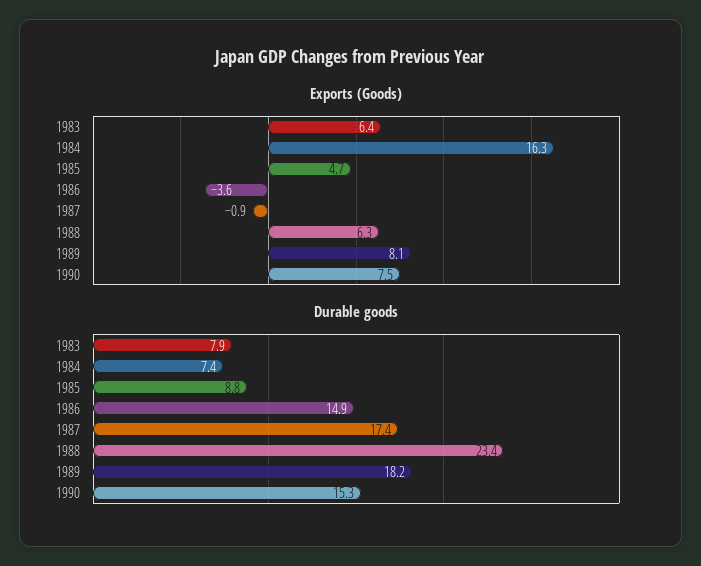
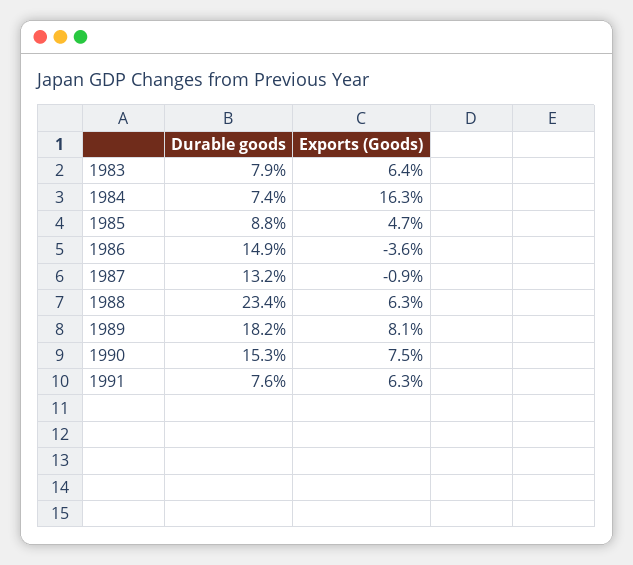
Durable goods, 1987: 17.4 -> 13.2
Durable goods, 1991: none -> 7.6
Exports (Goods), 1991: none -> 6.3

